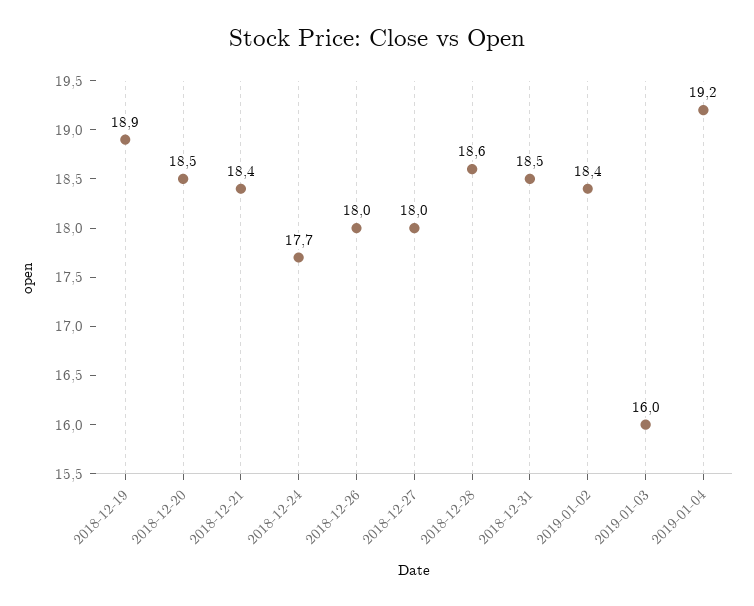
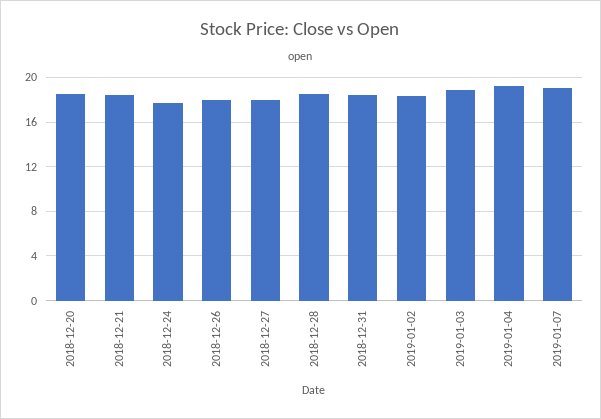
2018-12-19: 18.9 -> none
2019-01-03: 16 -> 19
2019-01-07: none -> 19

